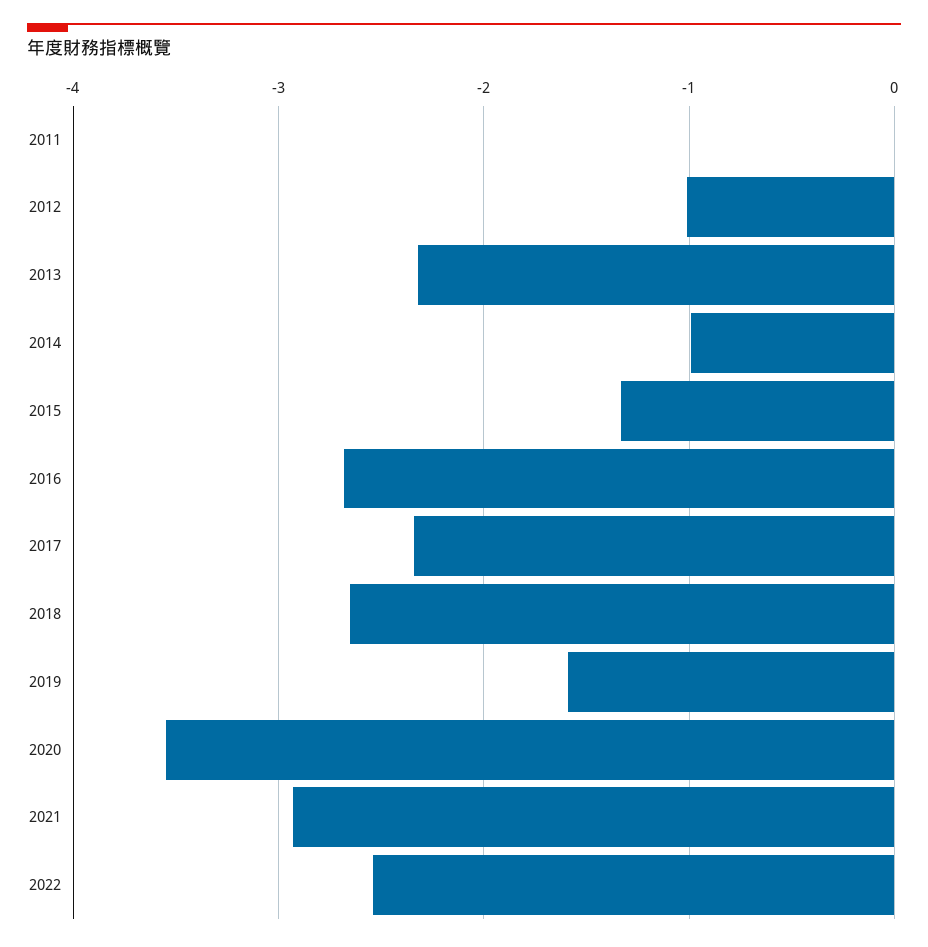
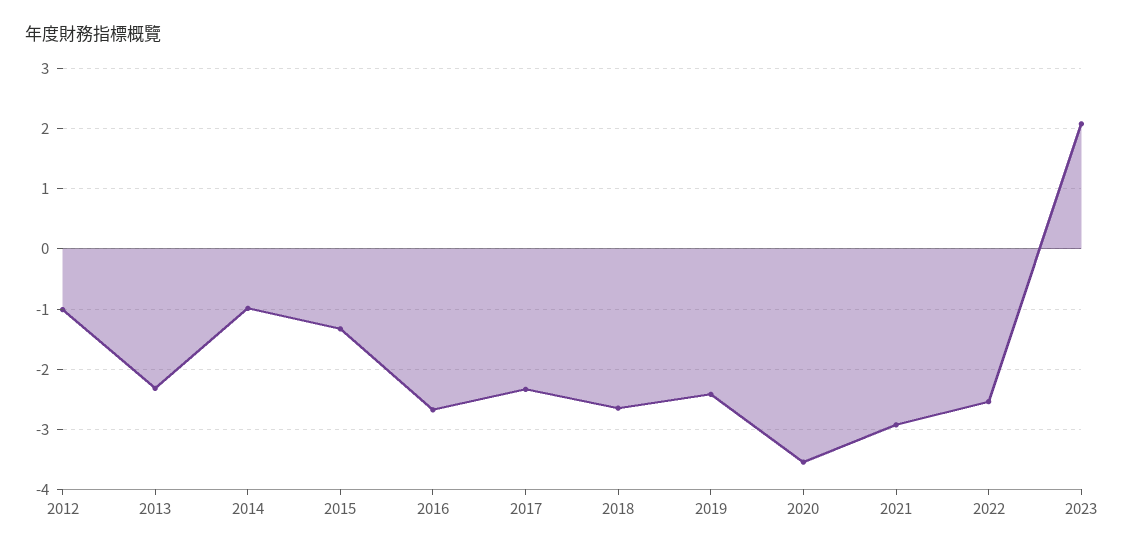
2011: 0 -> none
2019: -1.6 -> -2.4
2023: none -> 2.1

